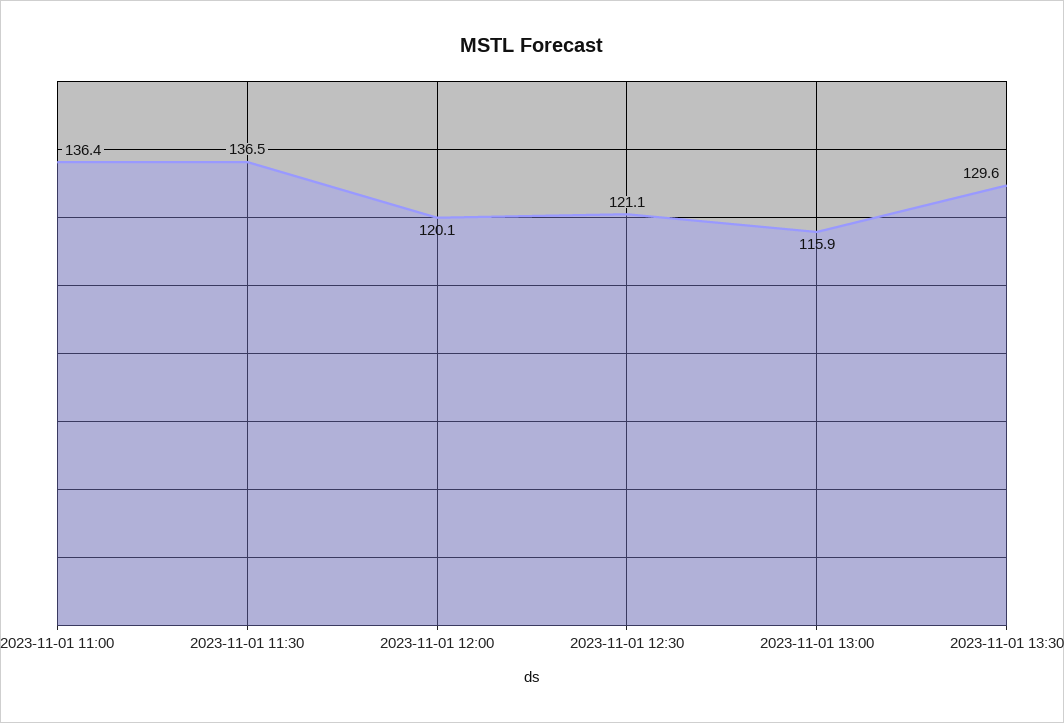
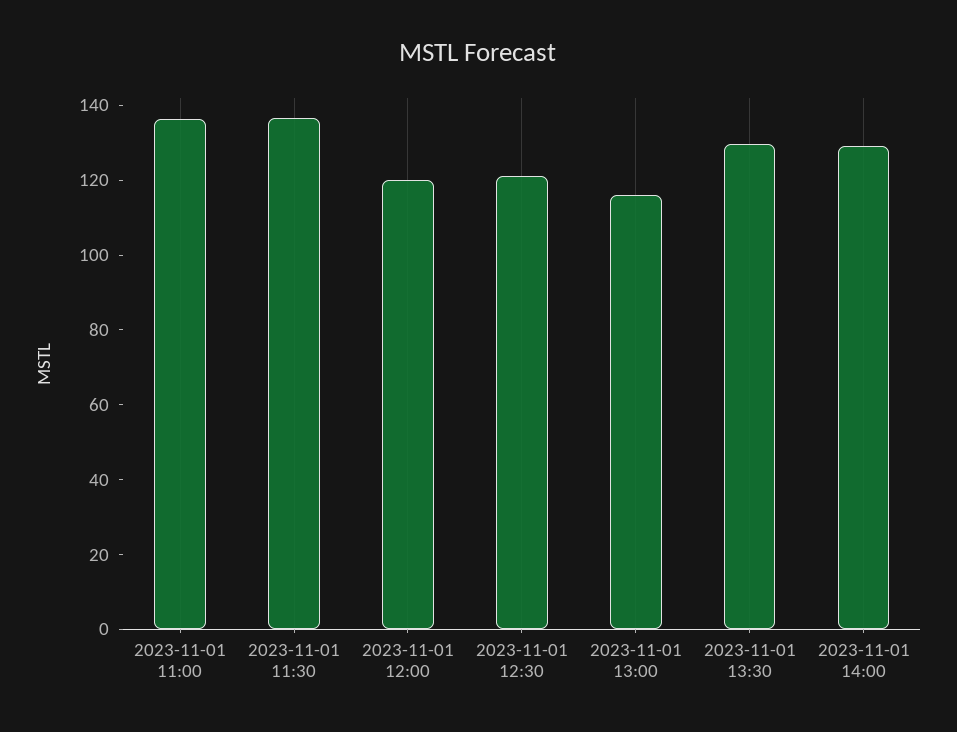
2023-11-01 14:00: none -> 130

